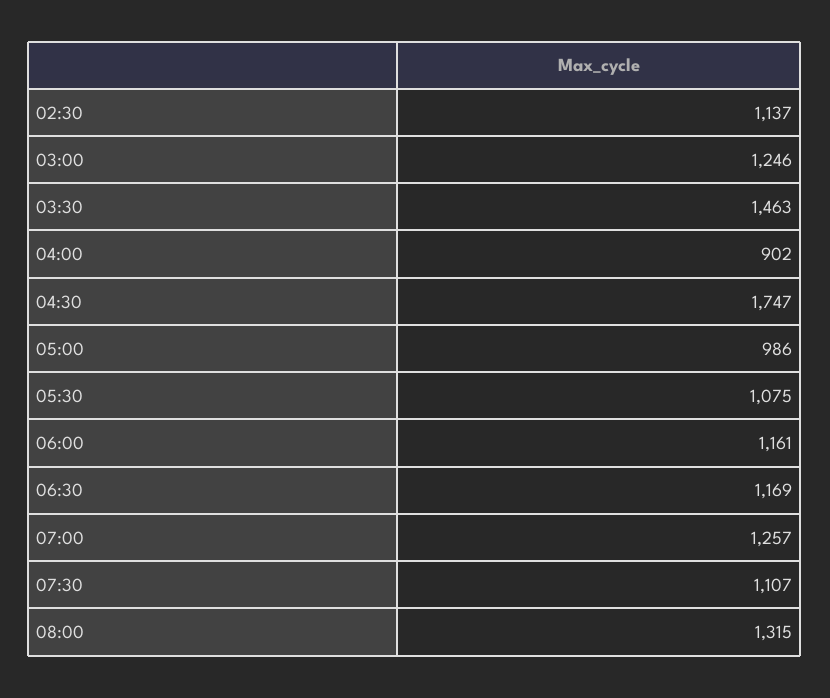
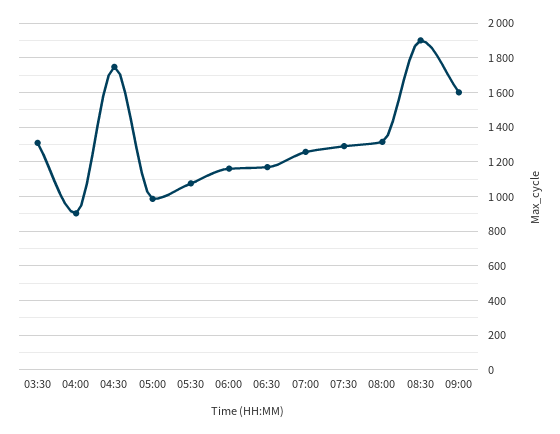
02:30: 1137 -> none
03:00: 1246 -> none
03:30: 1463 -> 1300
07:30: 1107 -> 1300
08:30: none -> 1900
09:00: none -> 1600

